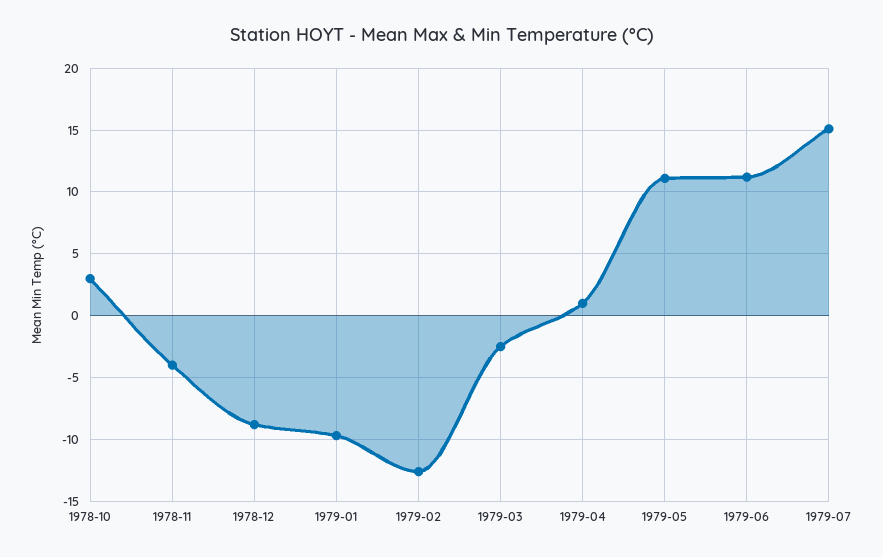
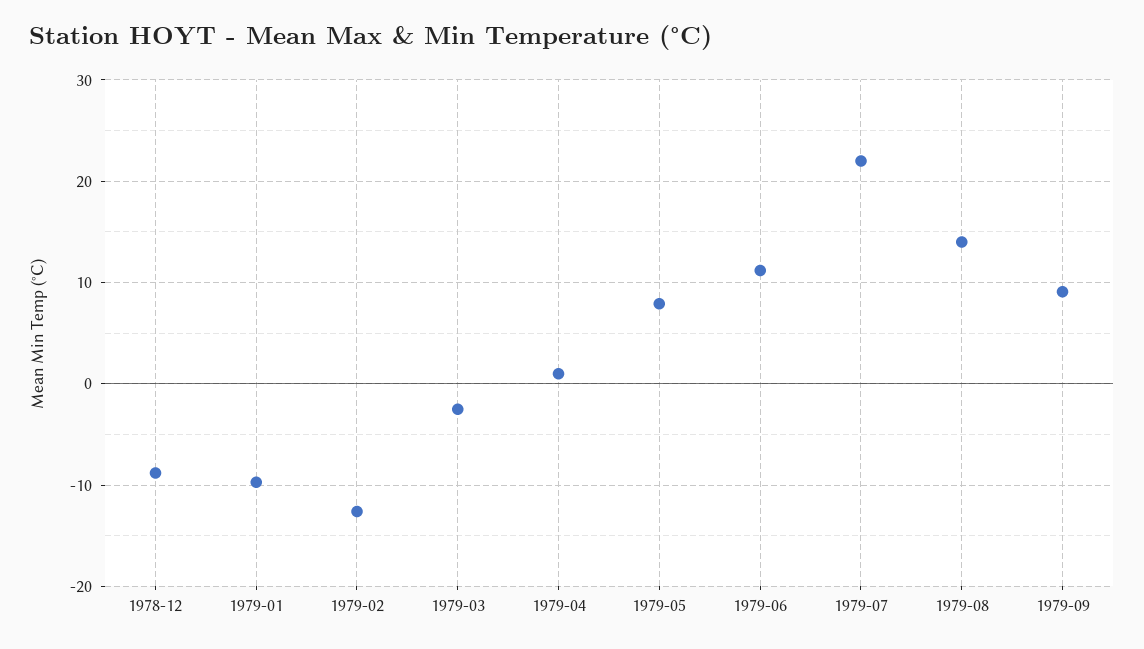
1978-10: 3 -> none
1978-11: -4 -> none
1979-05: 11 -> 8
1979-07: 15 -> 22
1979-08: none -> 14
1979-09: none -> 9

